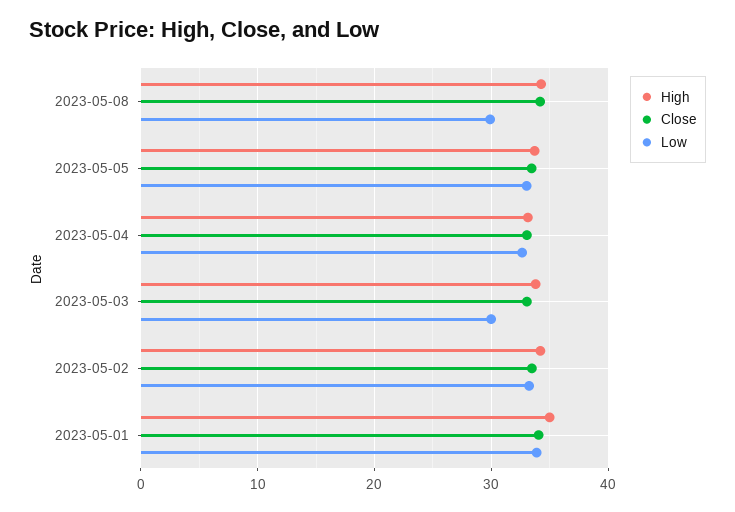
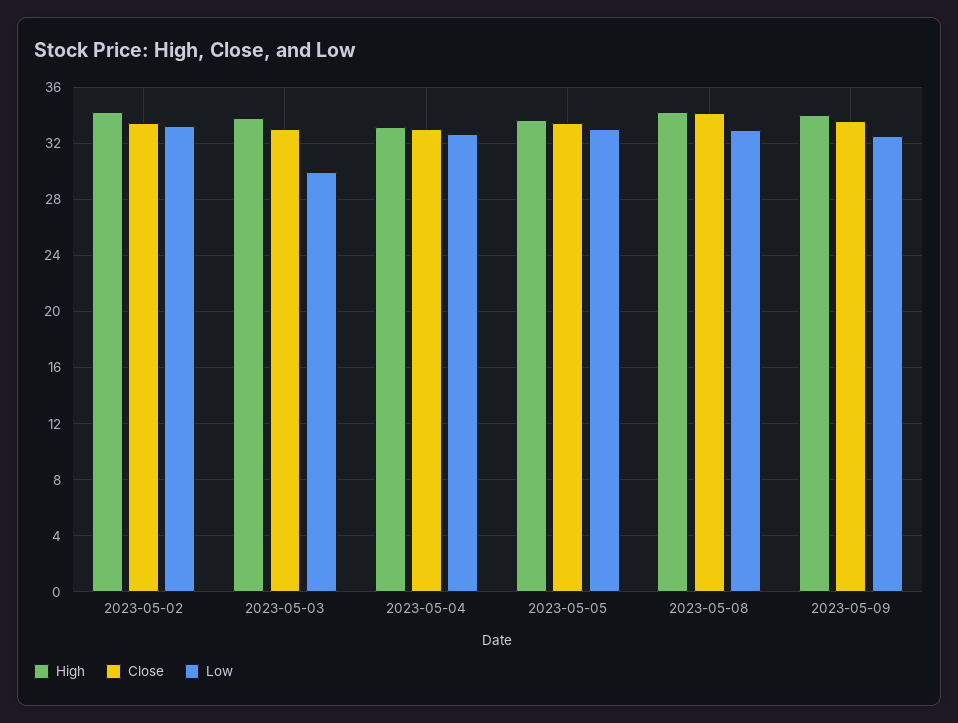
Low, 2023-05-08: 30 -> 33
High, 2023-05-01: 35 -> none
Close, 2023-05-01: 34 -> none
Low, 2023-05-01: 34 -> none
High, 2023-05-09: none -> 34
Close, 2023-05-09: none -> 33.5
Low, 2023-05-09: none -> 32.5

